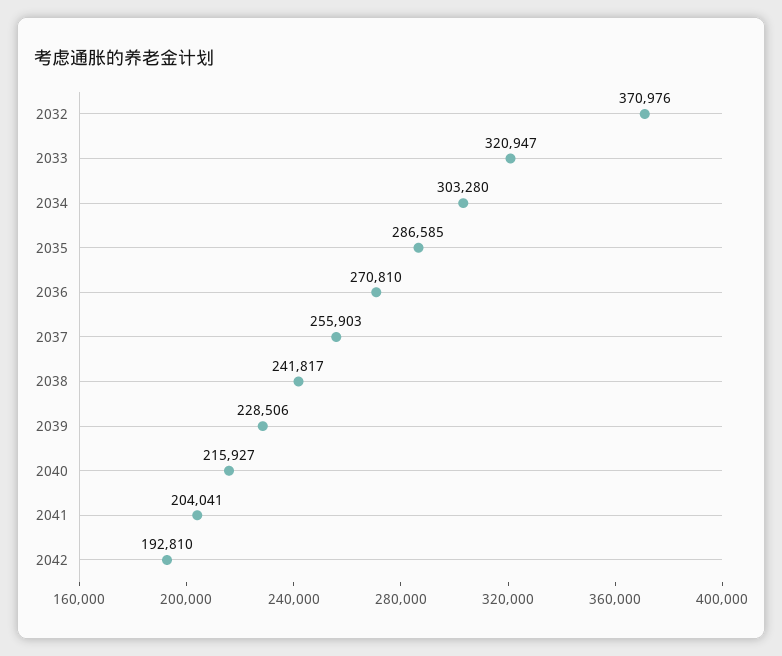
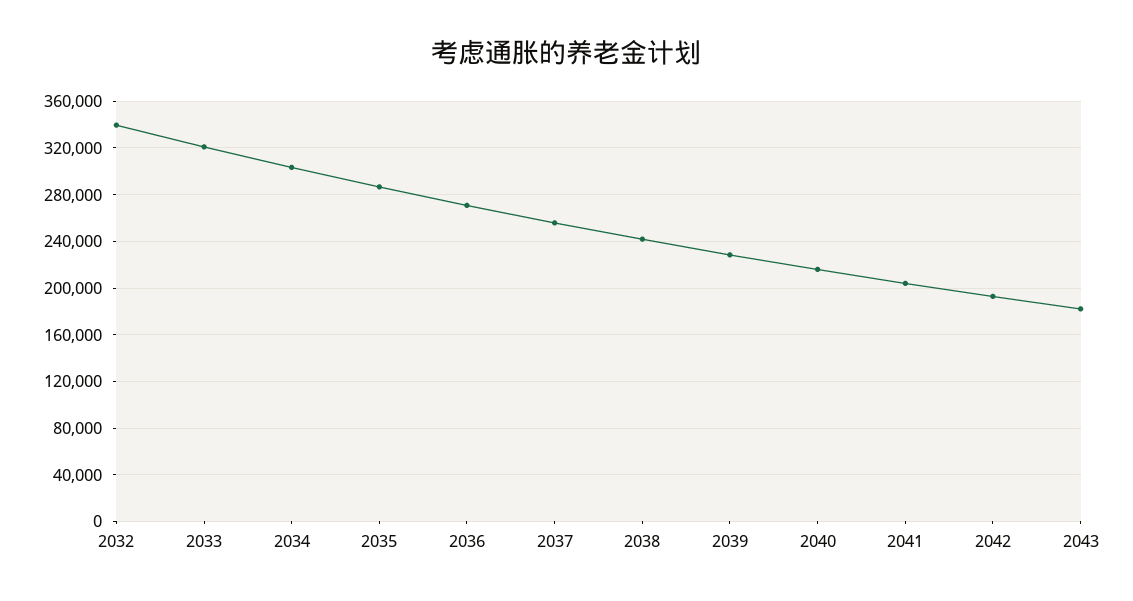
2032: 370976 -> 340000
2043: none -> 180000

